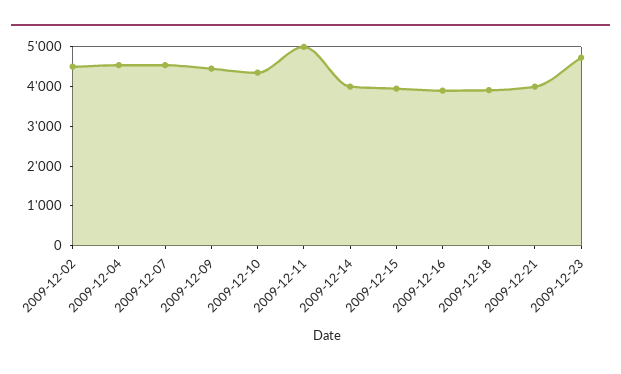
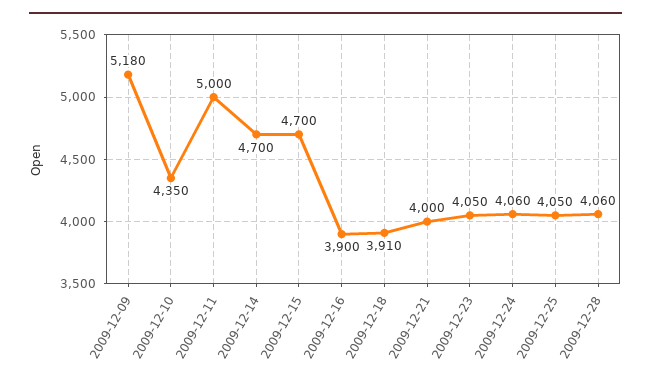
2009-12-02: 4500 -> none
2009-12-04: 4500 -> none
2009-12-07: 4500 -> none
2009-12-09: 4500 -> 5180
2009-12-14: 4000 -> 4700
2009-12-15: 4000 -> 4700
2009-12-23: 4750 -> 4050
2009-12-24: none -> 4060
2009-12-25: none -> 4050
2009-12-28: none -> 4060

